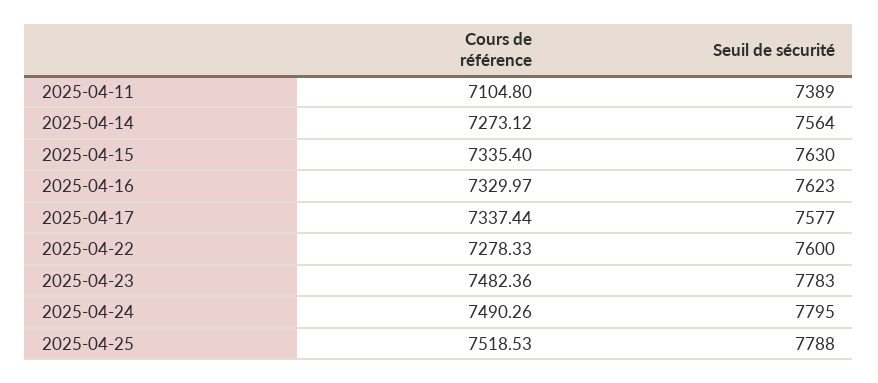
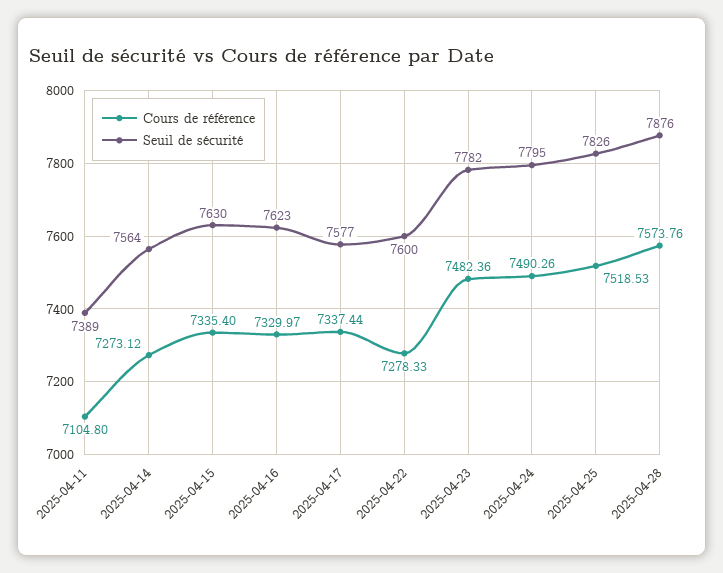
Seuil de sécurité, 2025-04-23: 7783 -> 7782
Seuil de sécurité, 2025-04-25: 7788 -> 7826
Cours de référence, 2025-04-28: none -> 7573.76
Seuil de sécurité, 2025-04-28: none -> 7876

